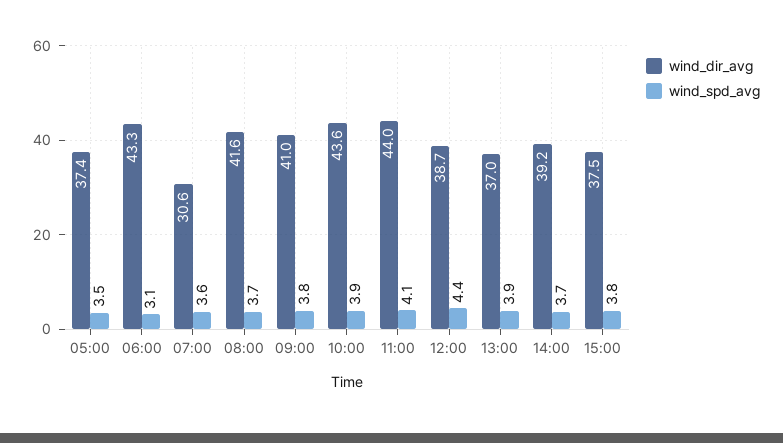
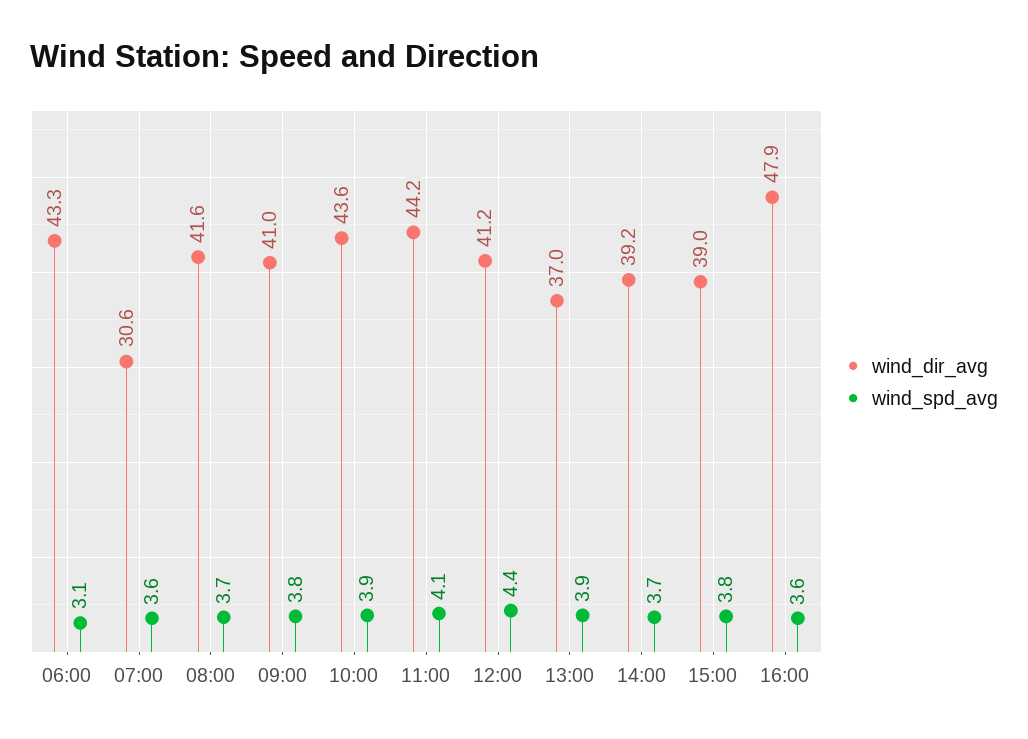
wind_dir_avg, 05:00: 37.4 -> none
wind_spd_avg, 05:00: 3.5 -> none
wind_dir_avg, 11:00: 44 -> 44.2
wind_dir_avg, 12:00: 38.7 -> 41.2
wind_dir_avg, 15:00: 37.5 -> 39
wind_dir_avg, 16:00: none -> 47.9
wind_spd_avg, 16:00: none -> 3.6

